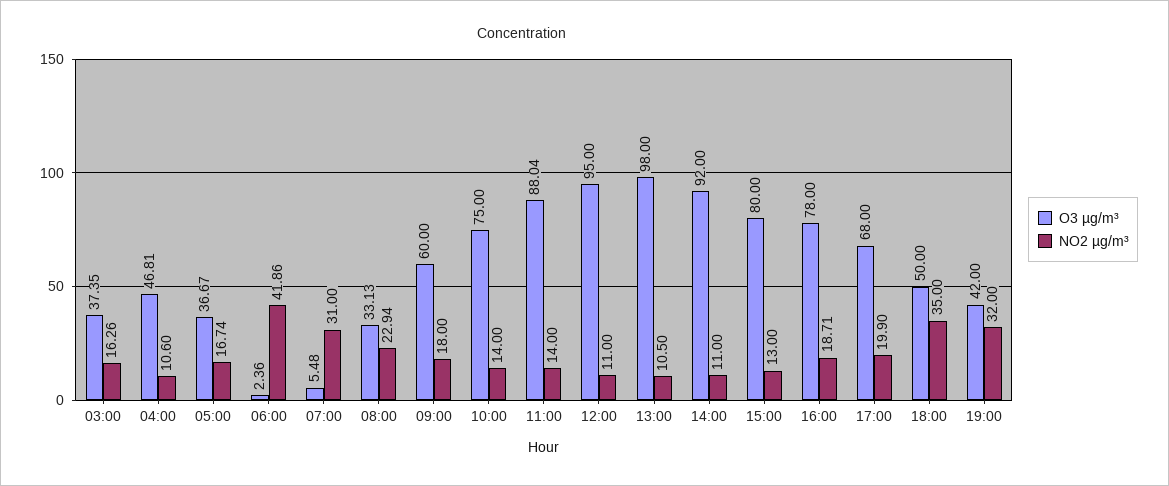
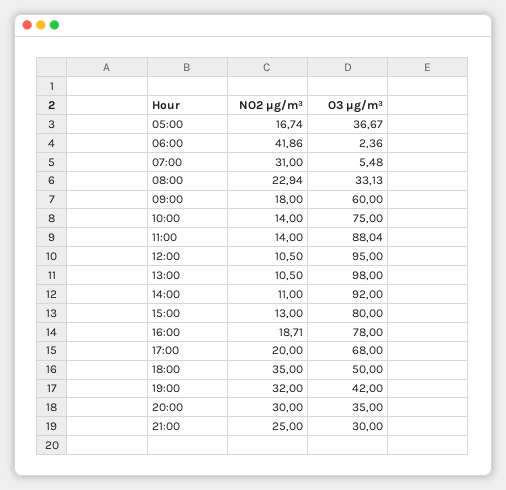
O3 µg/m³, 03:00: 37.35 -> none
NO2 µg/m³, 03:00: 16.26 -> none
O3 µg/m³, 04:00: 46.81 -> none
NO2 µg/m³, 04:00: 10.6 -> none
NO2 µg/m³, 12:00: 11 -> 10.5
NO2 µg/m³, 17:00: 19.9 -> 20
NO2 µg/m³, 20:00: none -> 30
O3 µg/m³, 20:00: none -> 35
NO2 µg/m³, 21:00: none -> 25
O3 µg/m³, 21:00: none -> 30

